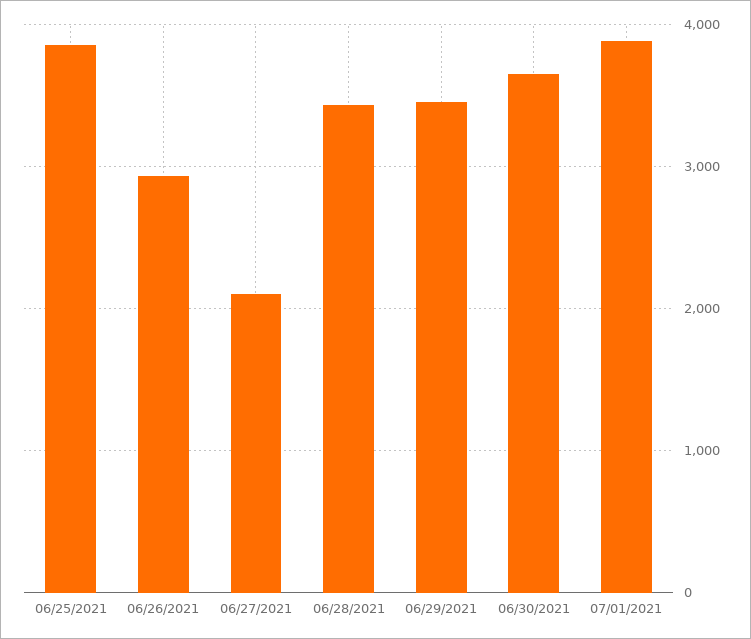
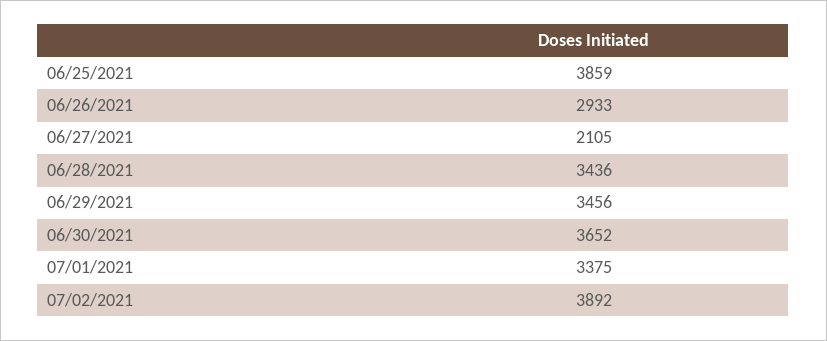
07/01/2021: 3900 -> 3375
07/02/2021: none -> 3892

